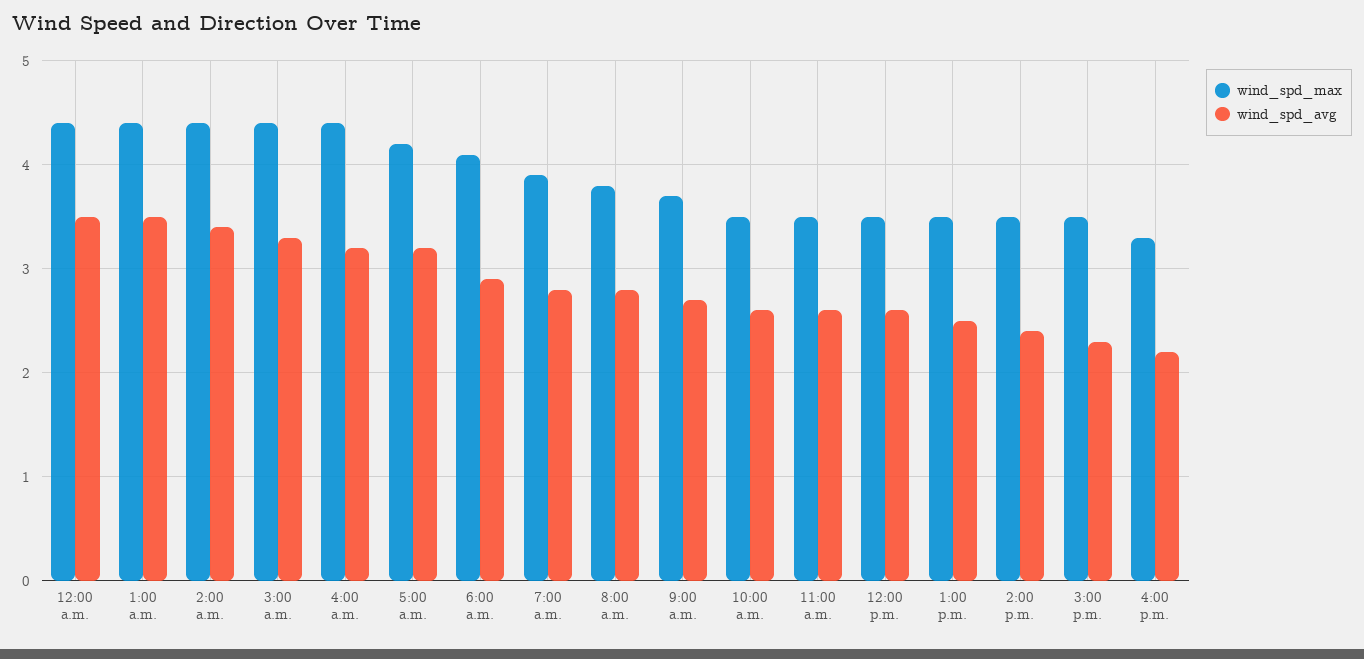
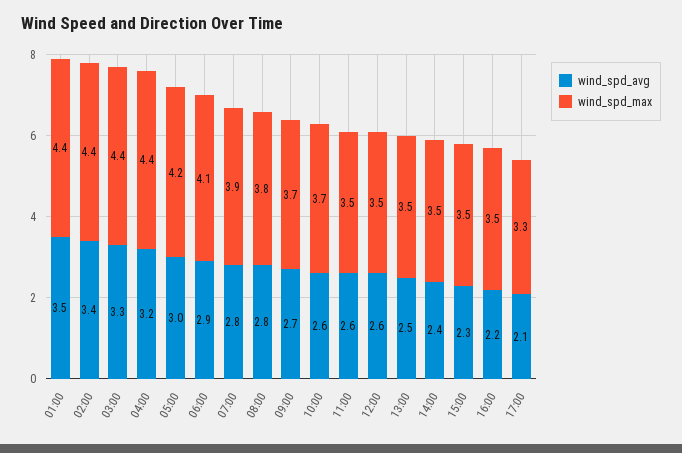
wind_spd_max, 12:00 a.m.: 4.4 -> none
wind_spd_avg, 12:00 a.m.: 3.5 -> none
wind_spd_avg, 5:00 a.m.: 3.2 -> 3
wind_spd_max, 10:00 a.m.: 3.5 -> 3.7
wind_spd_max, 4:00 p.m.: 3.3 -> 3.5
wind_spd_avg, 17:00: none -> 2.1
wind_spd_max, 17:00: none -> 3.3

